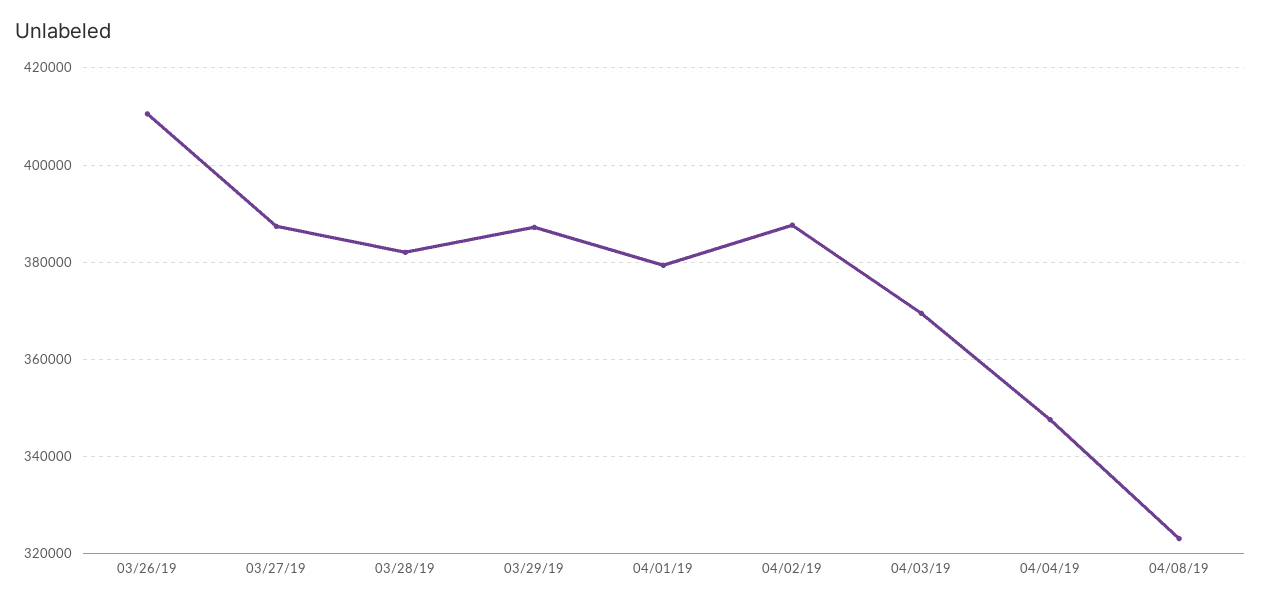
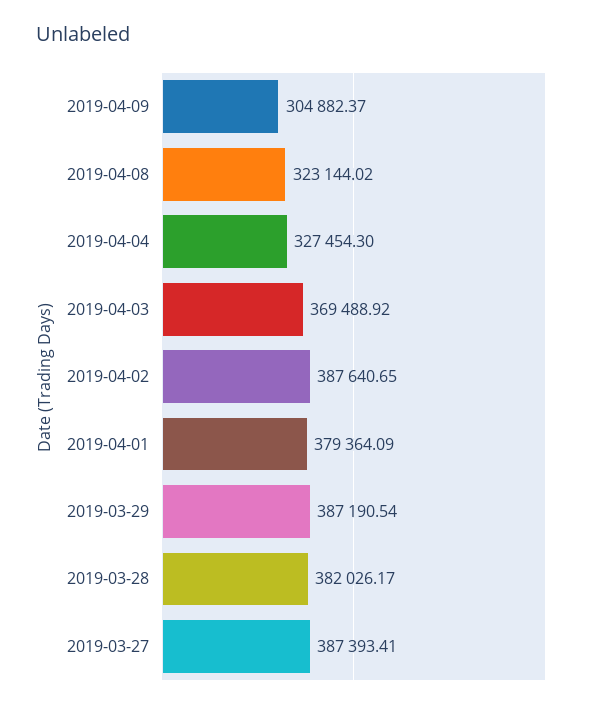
03/26/19: 410000 -> none
04/04/19: 348000 -> 327454.3
2019-04-09: none -> 304882.37

